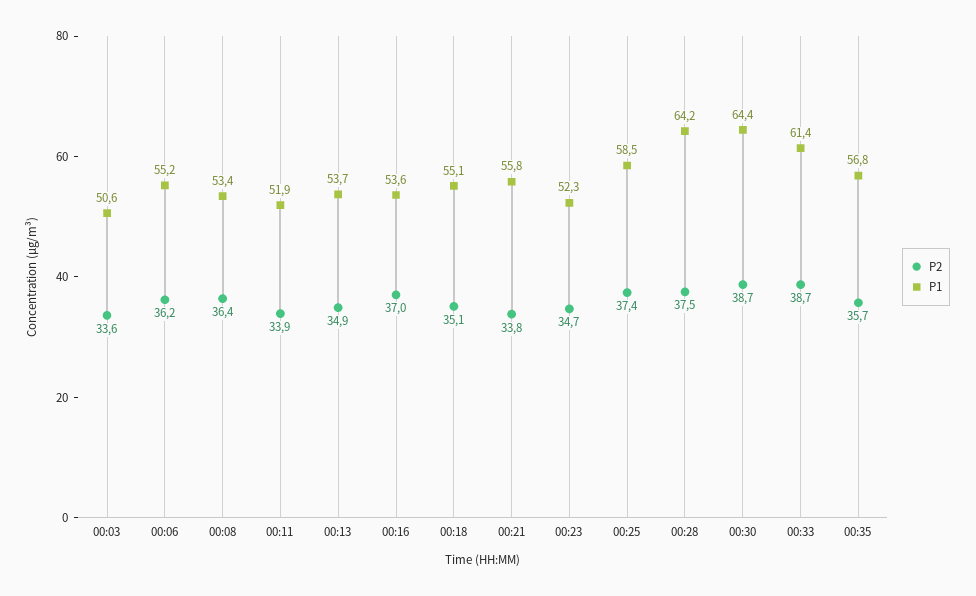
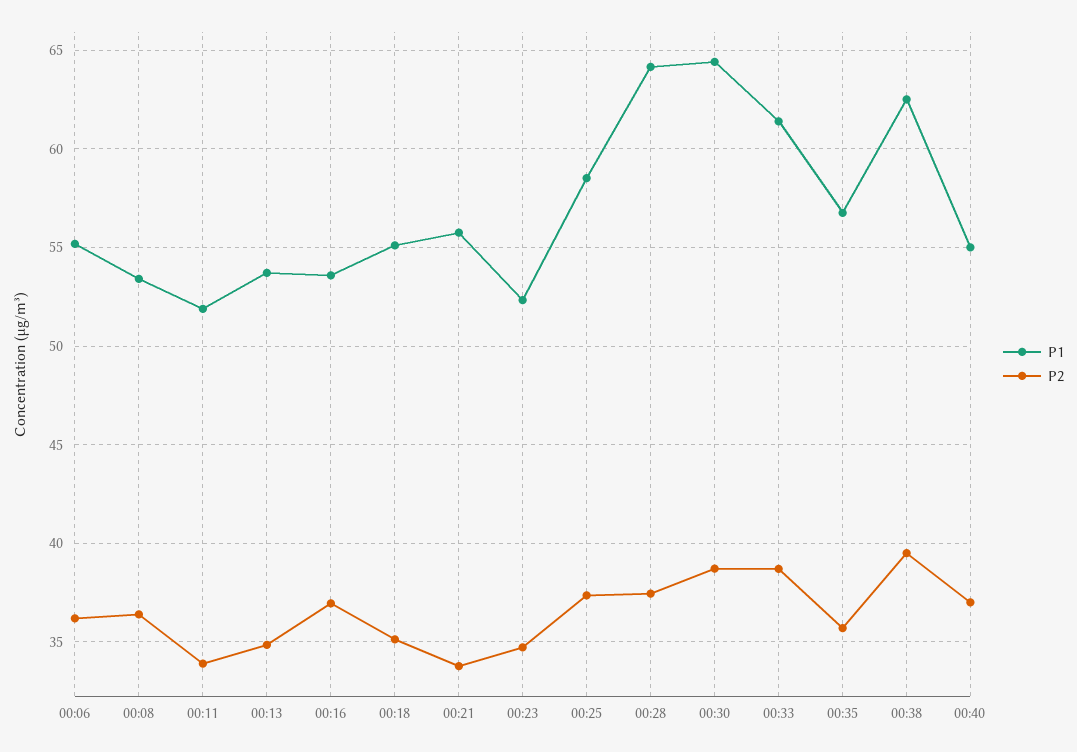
P2, 00:03: 33.6 -> none
P1, 00:03: 50.6 -> none
P1, 00:38: none -> 62.5
P2, 00:38: none -> 39.5
P1, 00:40: none -> 55
P2, 00:40: none -> 37

